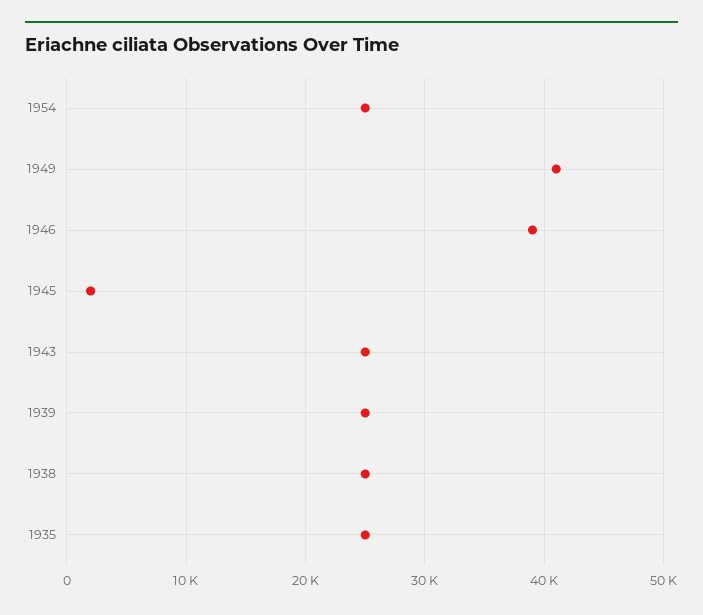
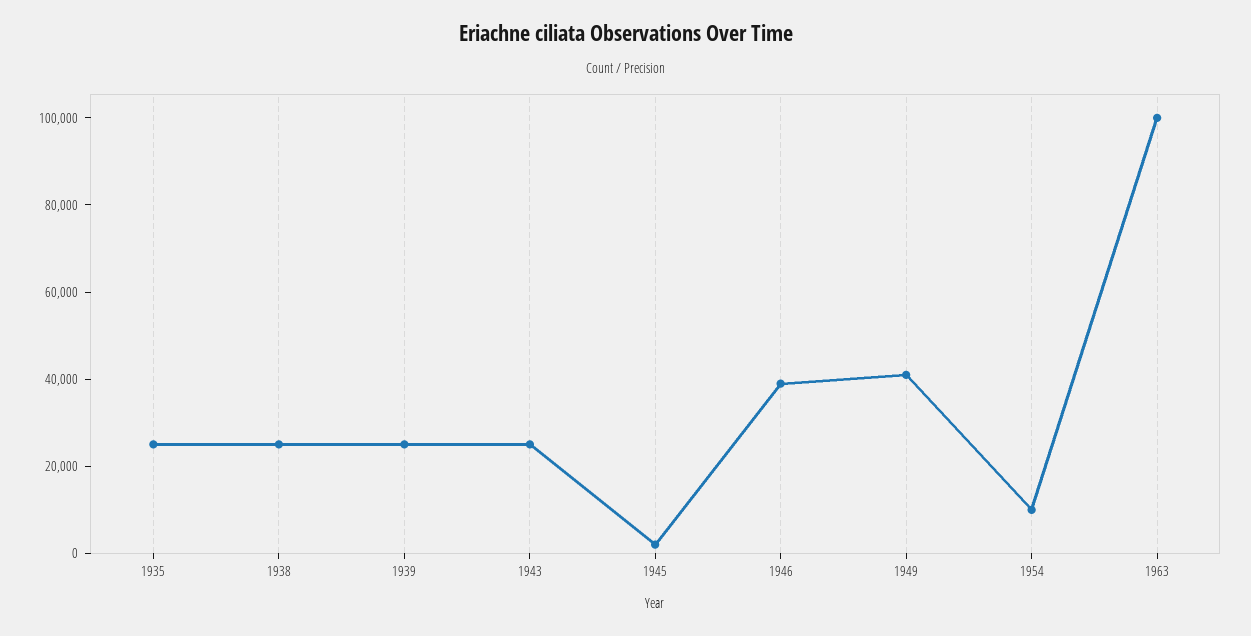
1954: 25000 -> 10000
1963: none -> 100000

